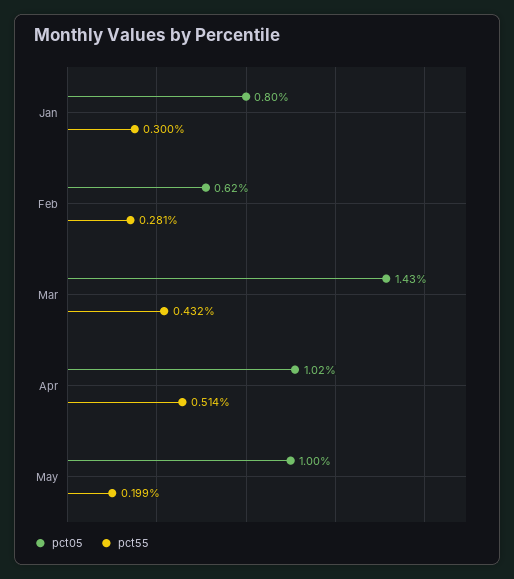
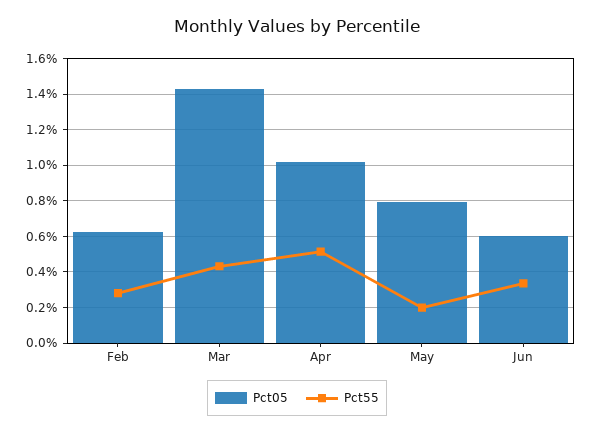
pct05, Jan: 0.8 -> none
pct55, Jan: 0.3 -> none
pct05, May: 1 -> 0.8
pct05, Jun: none -> 0.6
pct55, Jun: none -> 0.35

